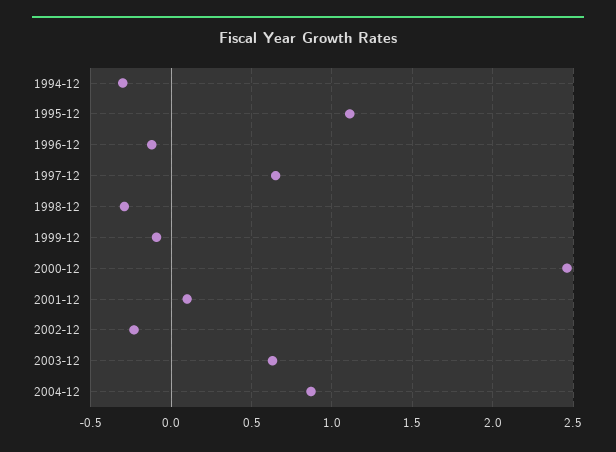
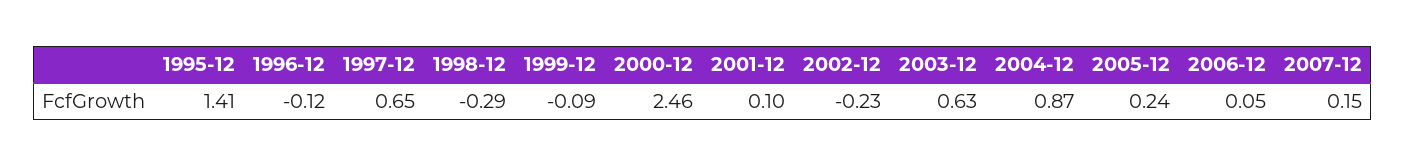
1994-12: -0.3 -> none
1995-12: 1.1 -> 1.41
2005-12: none -> 0.24
2006-12: none -> 0.05
2007-12: none -> 0.15

